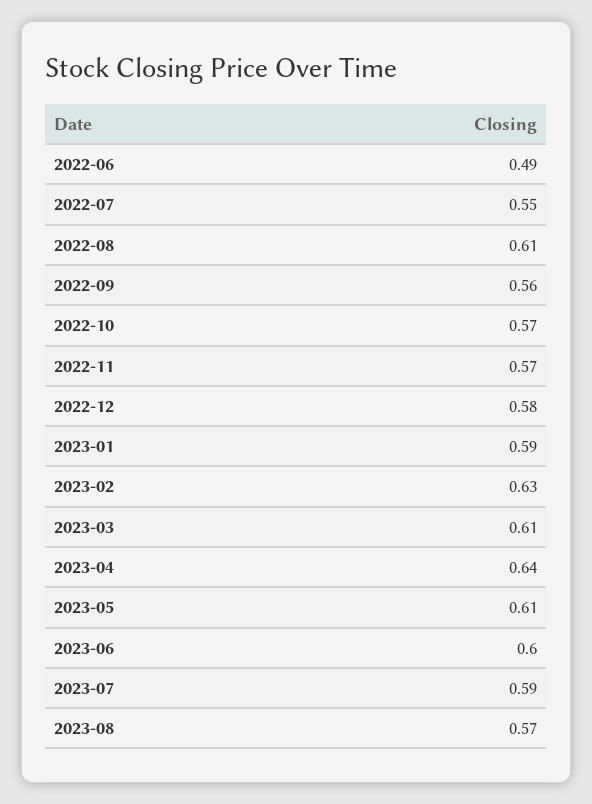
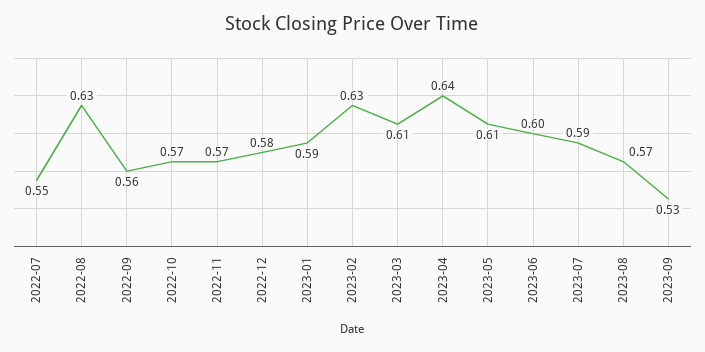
2022-06: 0.49 -> none
2022-08: 0.61 -> 0.63
2023-09: none -> 0.53

